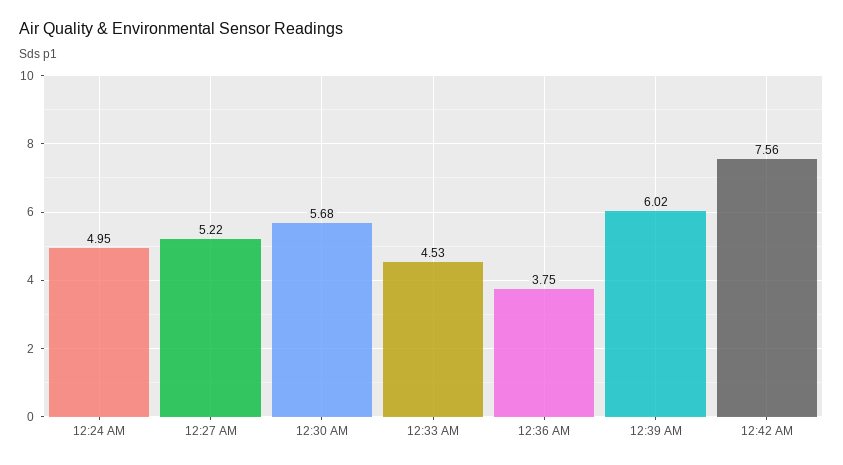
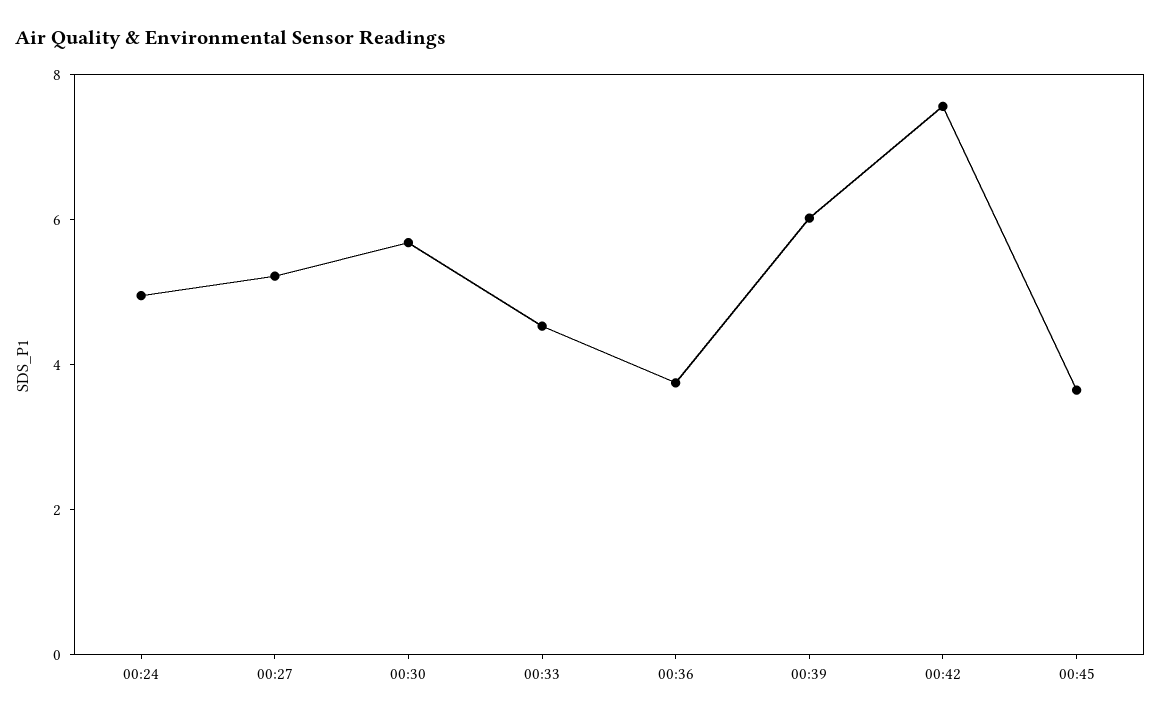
00:45: none -> 3.5

